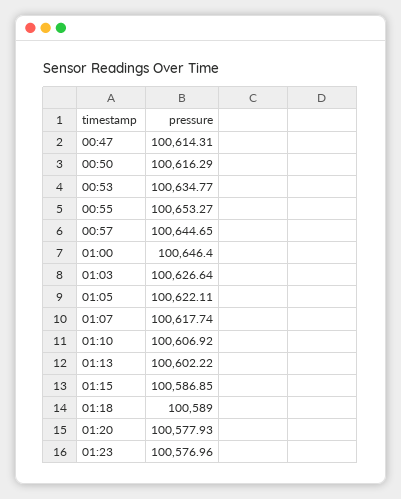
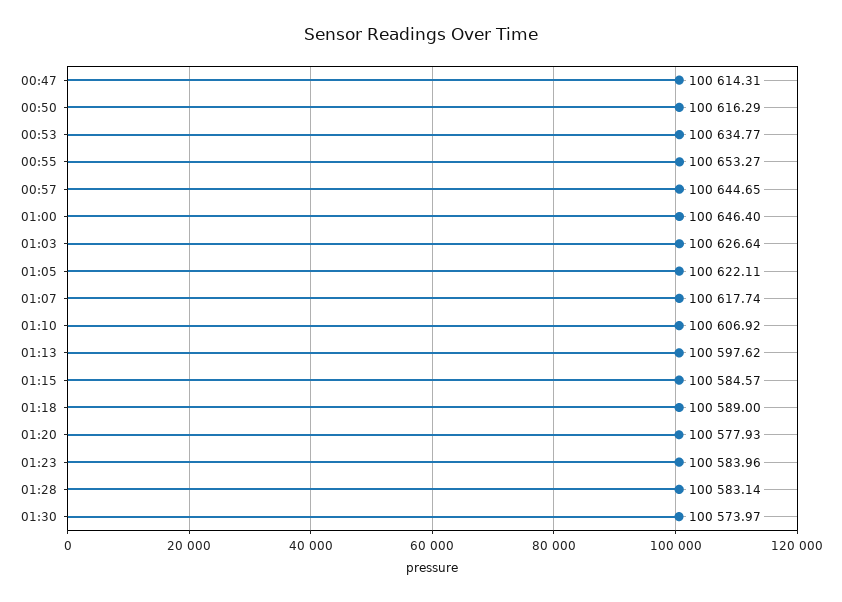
01:13: 100602.22 -> 100597.62
01:15: 100586.85 -> 100584.57
01:23: 100576.96 -> 100583.96
01:28: none -> 100583.14
01:30: none -> 100573.97

